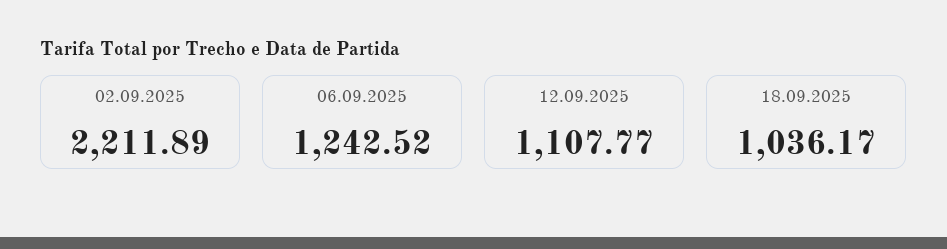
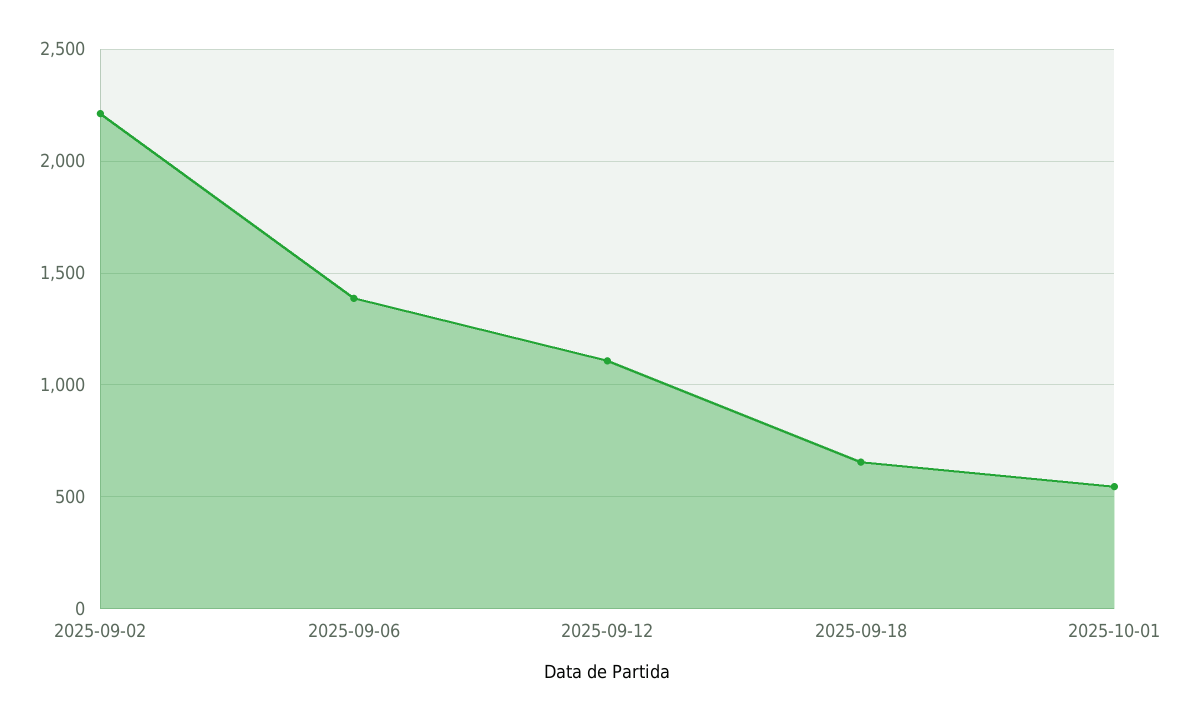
06.09.2025: 1242.52 -> 1400
18.09.2025: 1036.17 -> 650
2025-10-01: none -> 550

